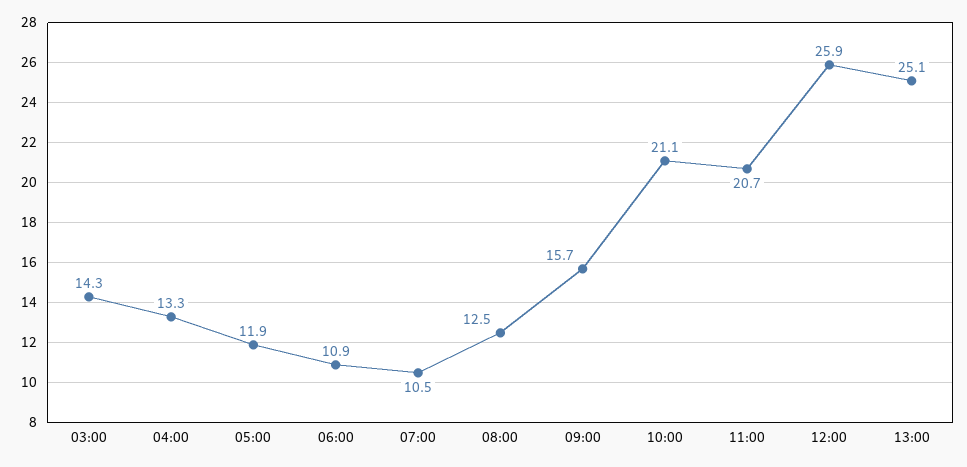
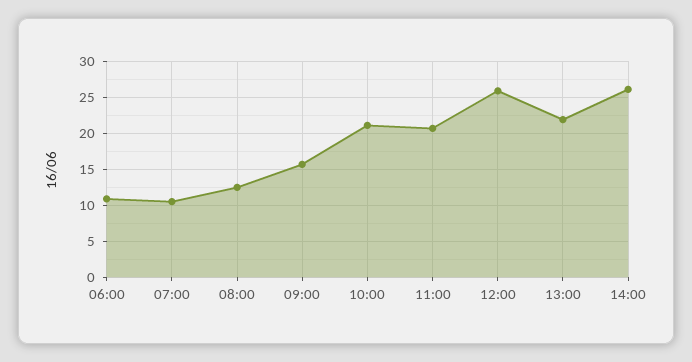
03:00: 14.3 -> none
04:00: 13.3 -> none
05:00: 11.9 -> none
13:00: 25.1 -> 22
14:00: none -> 26

